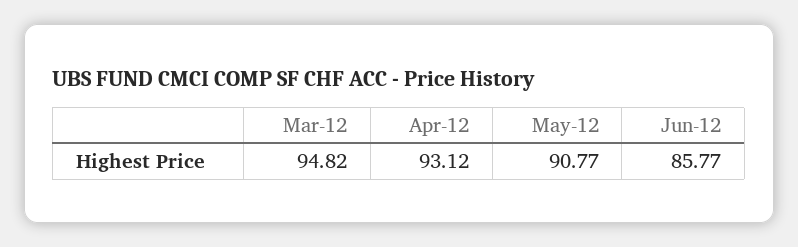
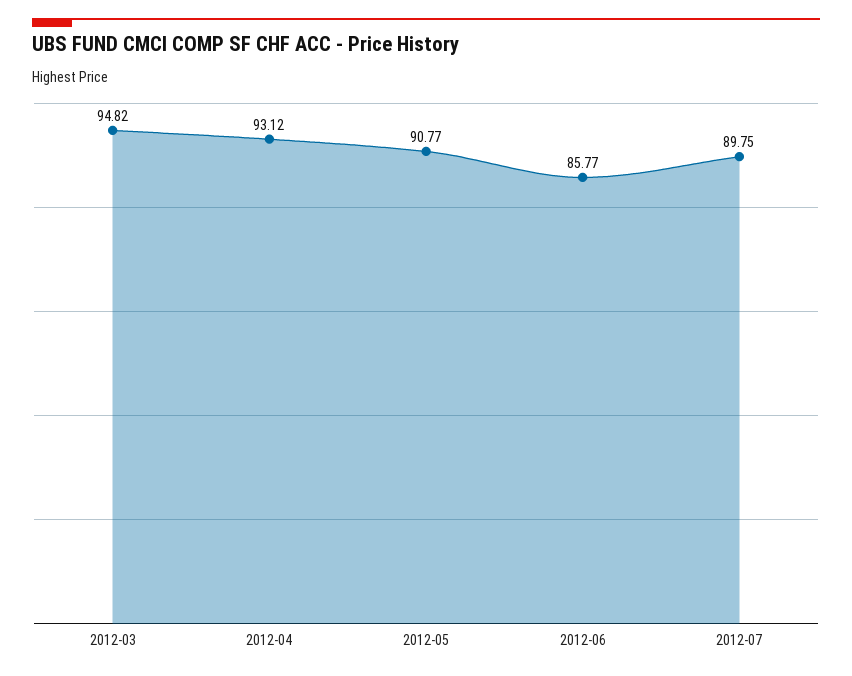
2012-07: none -> 89.75

